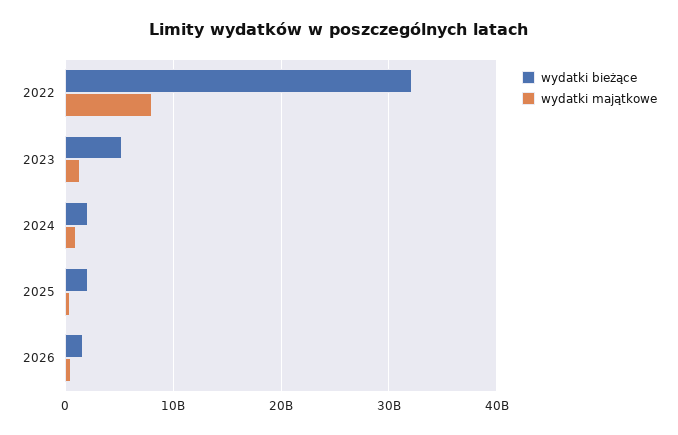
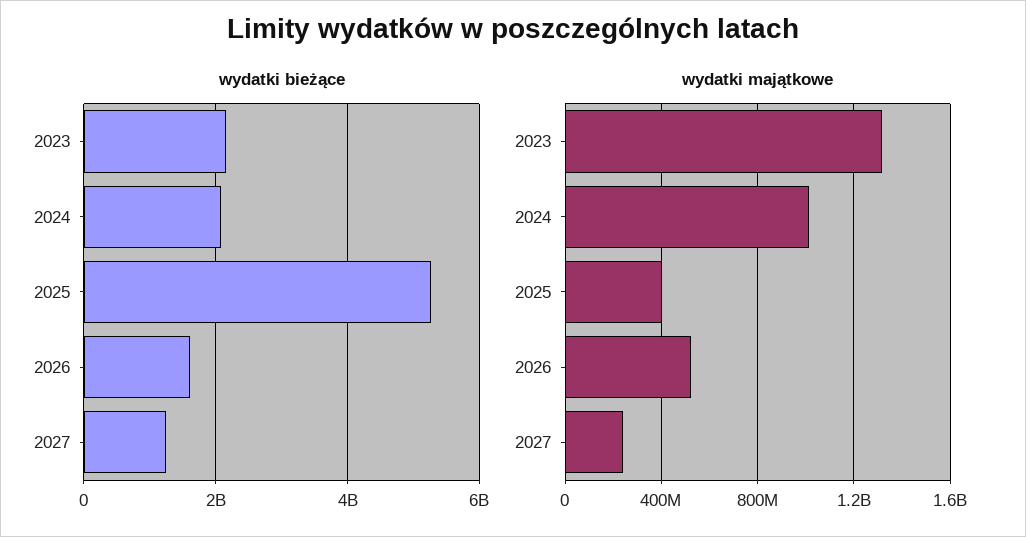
wydatki bieżące, 2022: 32000000000 -> none
wydatki majątkowe, 2022: 8000000000 -> none
wydatki bieżące, 2023: 5000000000 -> 2200000000
wydatki bieżące, 2025: 2000000000 -> 5200000000
wydatki bieżące, 2027: none -> 1200000000
wydatki majątkowe, 2027: none -> 250000000

